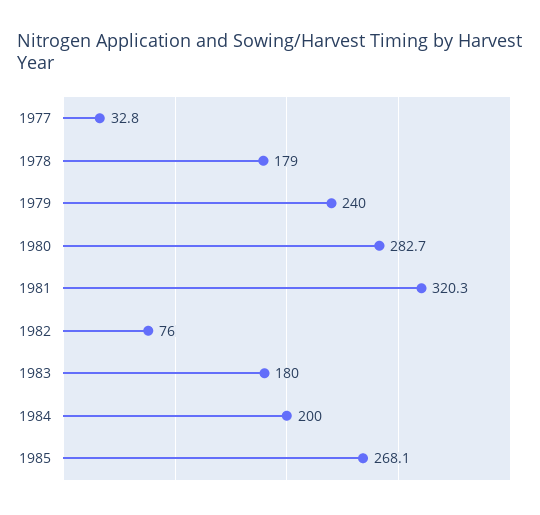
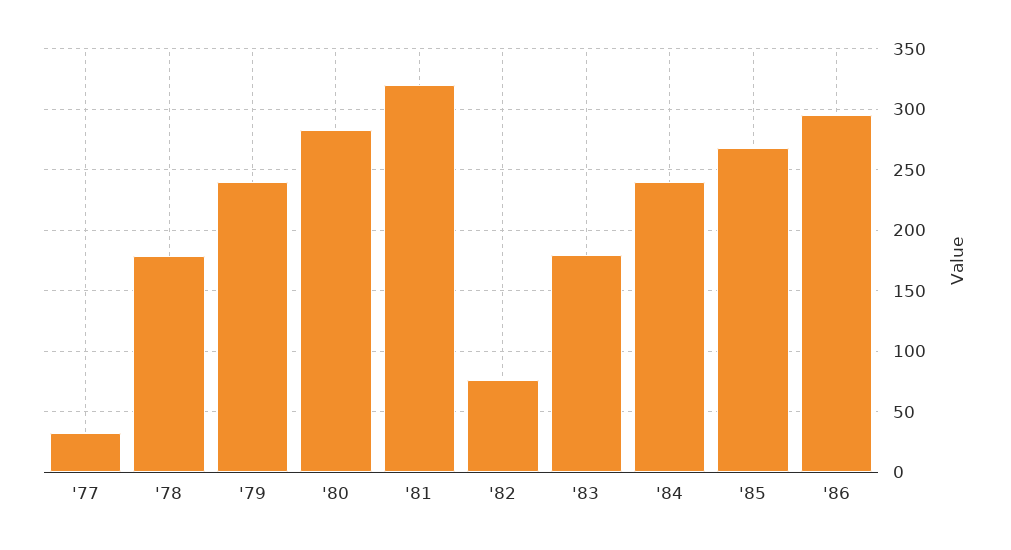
1984: 200 -> 240
'86: none -> 295

